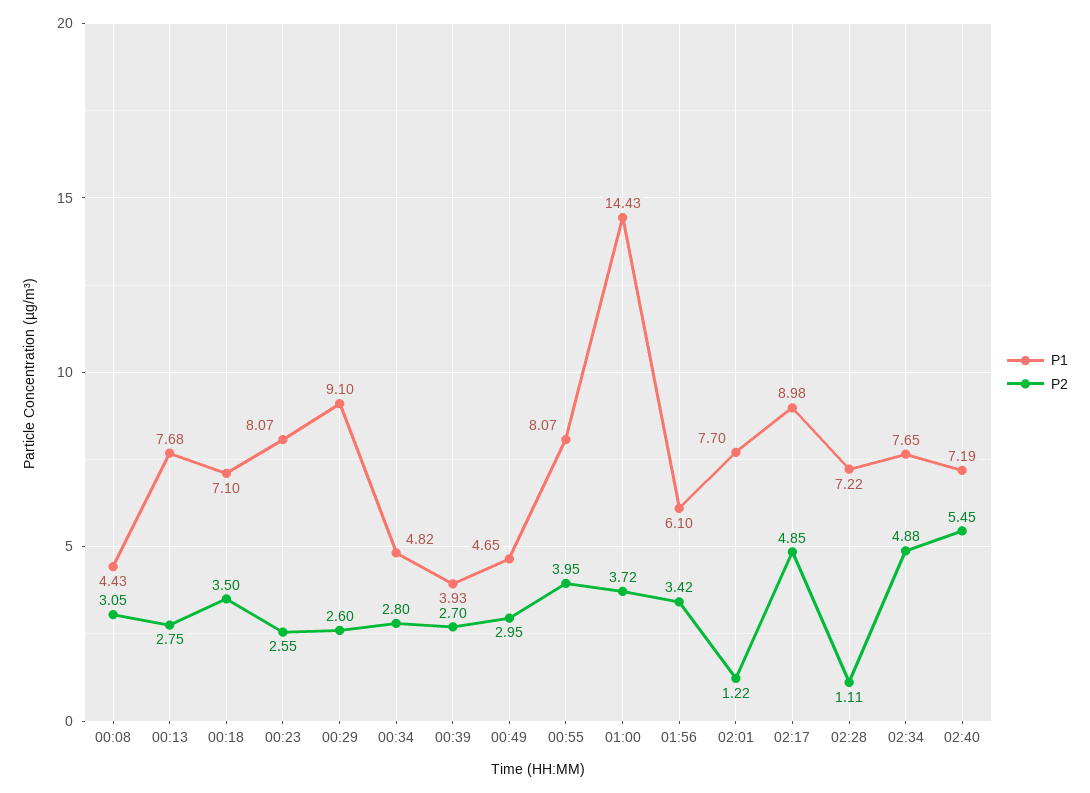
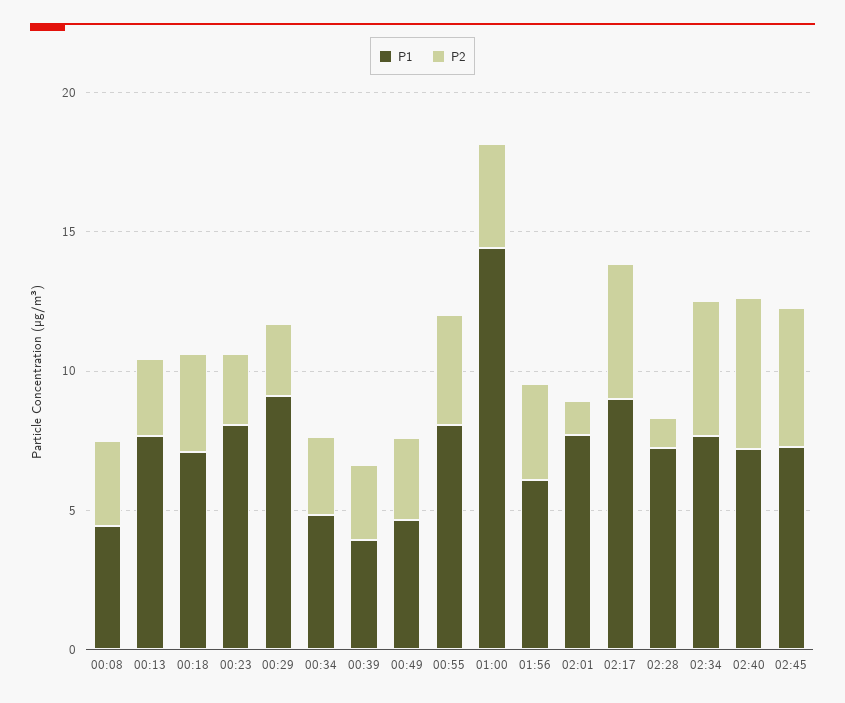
P1, 02:45: none -> 7
P2, 02:45: none -> 5

